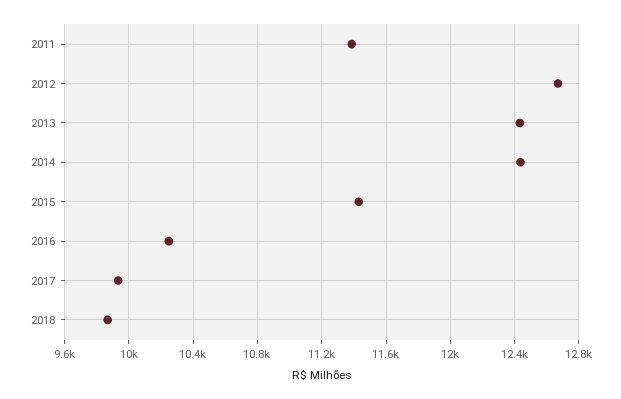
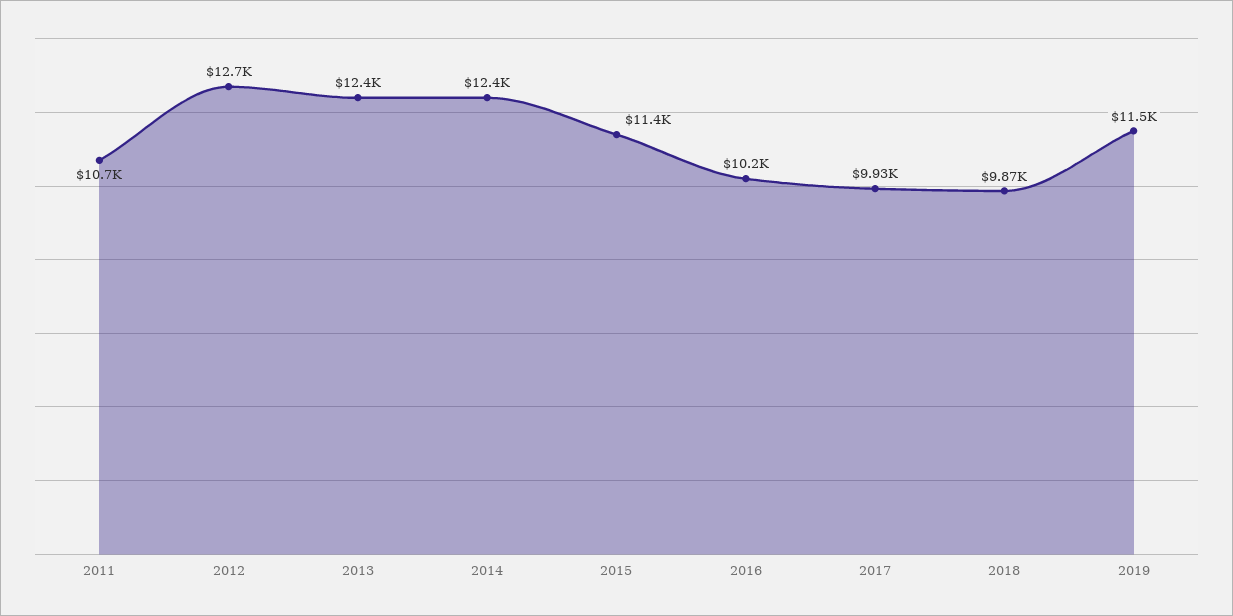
2011: 11400 -> 10700
2019: none -> 11500

